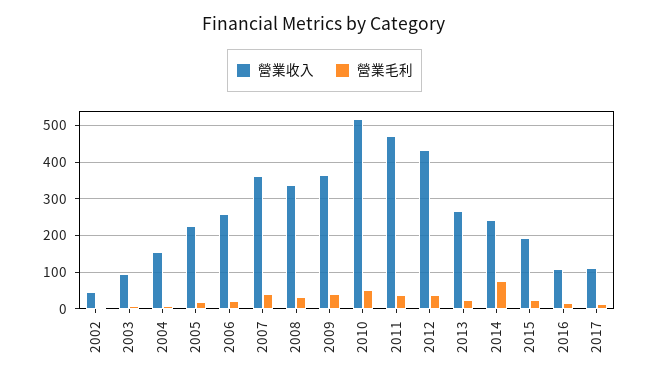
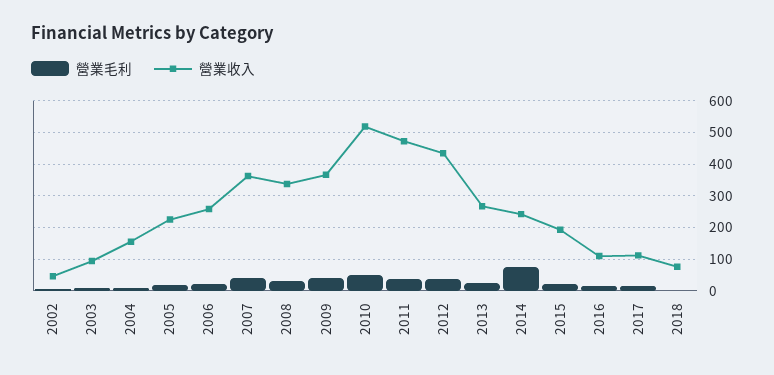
營業毛利, 2018: none -> 0
營業收入, 2018: none -> 80

